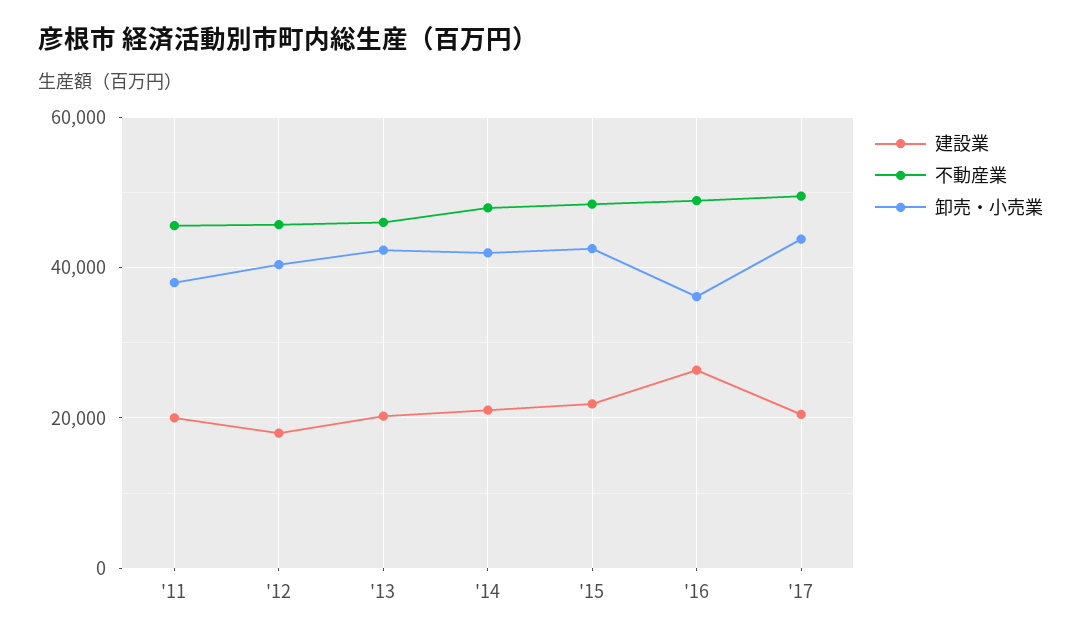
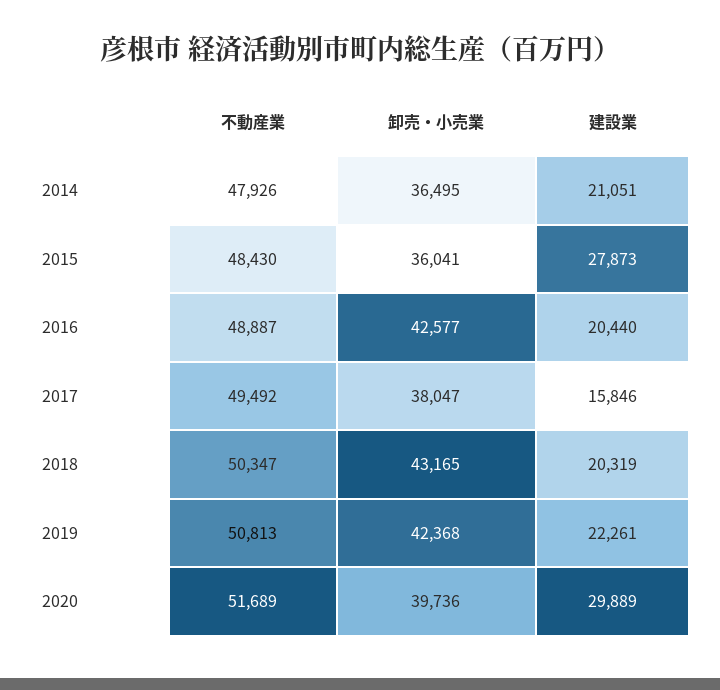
建設業, '11: 20000 -> none
不動産業, '11: 46000 -> none
卸売・小売業, '11: 38000 -> none
建設業, '12: 18000 -> none
不動産業, '12: 46000 -> none
卸売・小売業, '12: 40000 -> none
建設業, '13: 20000 -> none
不動産業, '13: 46000 -> none
卸売・小売業, '13: 42000 -> none
卸売・小売業, '14: 42000 -> 36495
建設業, '15: 22000 -> 27873
卸売・小売業, '15: 42000 -> 36041
建設業, '16: 26000 -> 20440
卸売・小売業, '16: 36000 -> 42577
建設業, '17: 20000 -> 15846
卸売・小売業, '17: 44000 -> 38047
不動産業, 2018: none -> 50347
卸売・小売業, 2018: none -> 43165
建設業, 2018: none -> 20319
不動産業, 2019: none -> 50813
卸売・小売業, 2019: none -> 42368
建設業, 2019: none -> 22261
不動産業, 2020: none -> 51689
卸売・小売業, 2020: none -> 39736
建設業, 2020: none -> 29889

